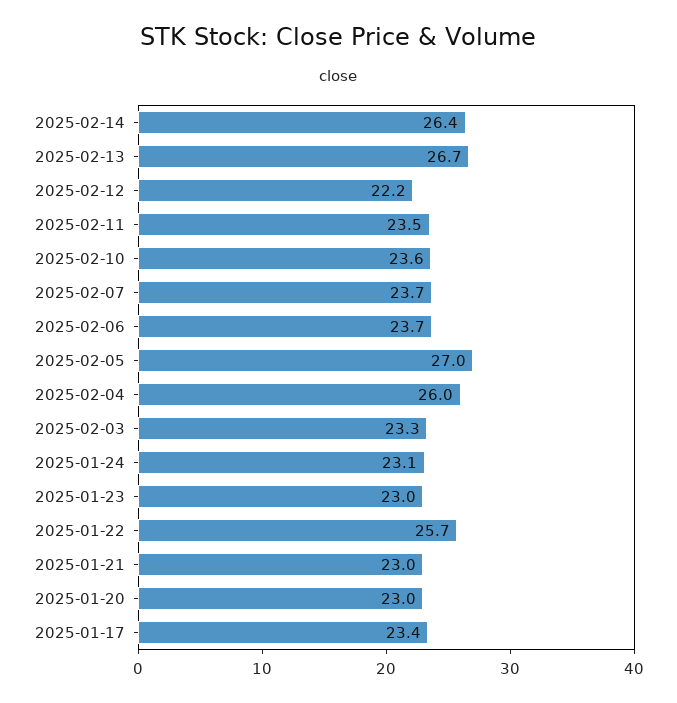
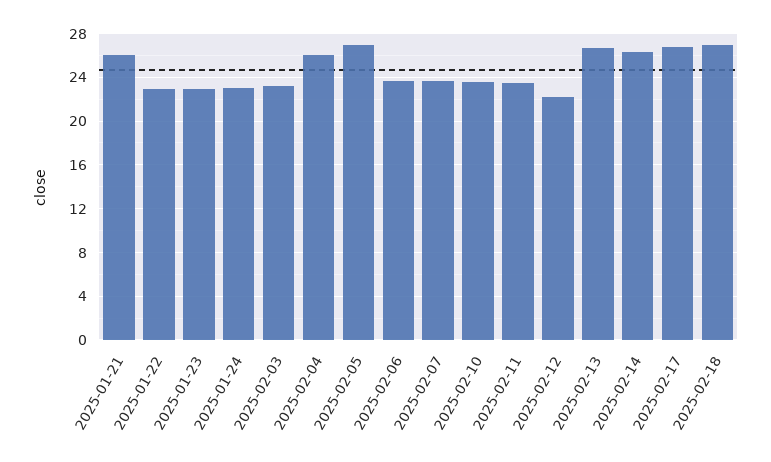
2025-01-22: 25.7 -> 23
2025-01-21: 23 -> 26
2025-01-20: 23 -> none
2025-01-17: 23.4 -> none
2025-02-17: none -> 27
2025-02-18: none -> 27

